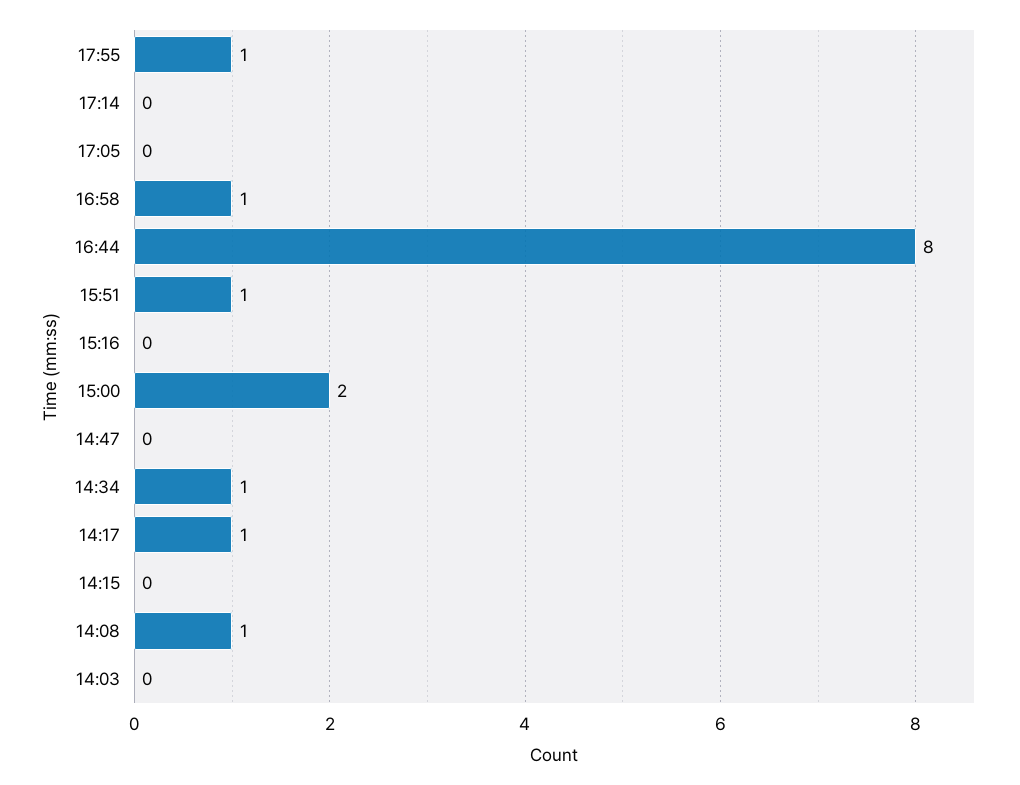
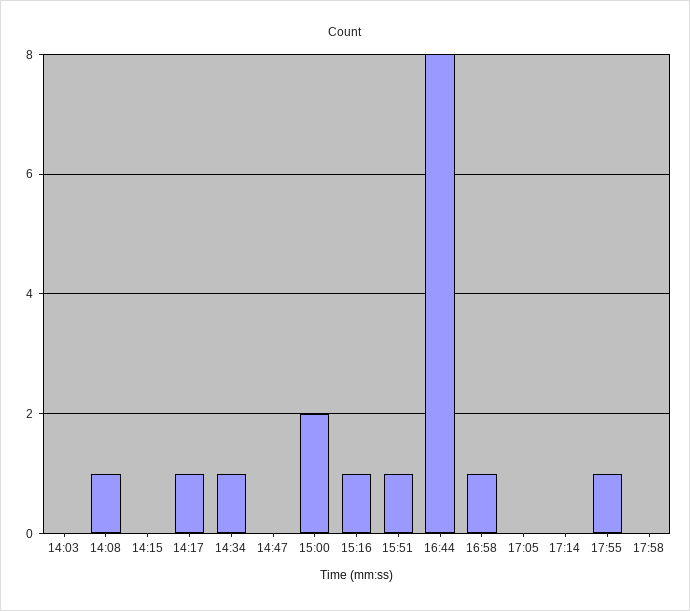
15:16: 0 -> 1
17:58: none -> 0

